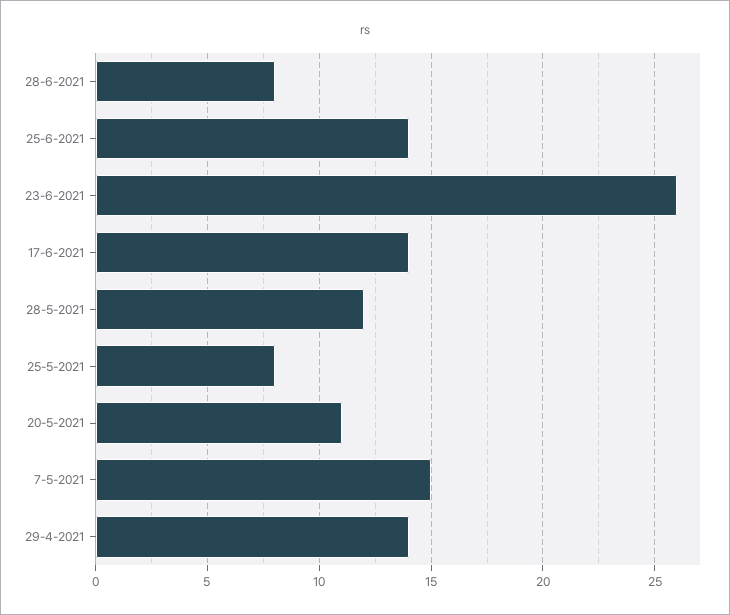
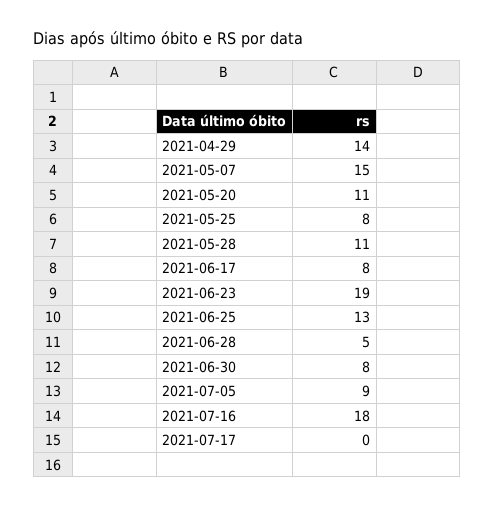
28-6-2021: 8 -> 5
25-6-2021: 14 -> 13
23-6-2021: 26 -> 19
17-6-2021: 14 -> 8
28-5-2021: 12 -> 11
2021-06-30: none -> 8
2021-07-05: none -> 9
2021-07-16: none -> 18
2021-07-17: none -> 0

